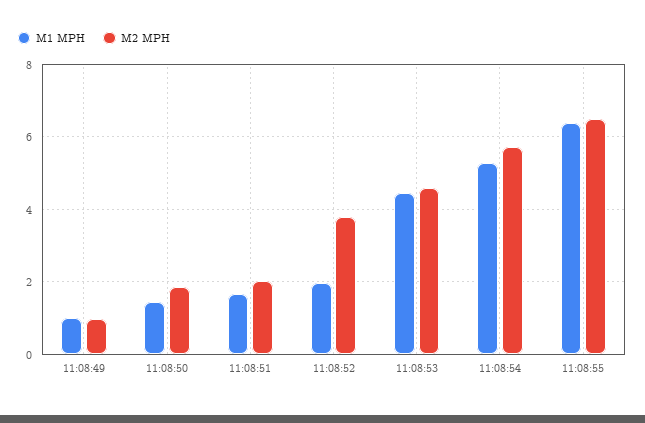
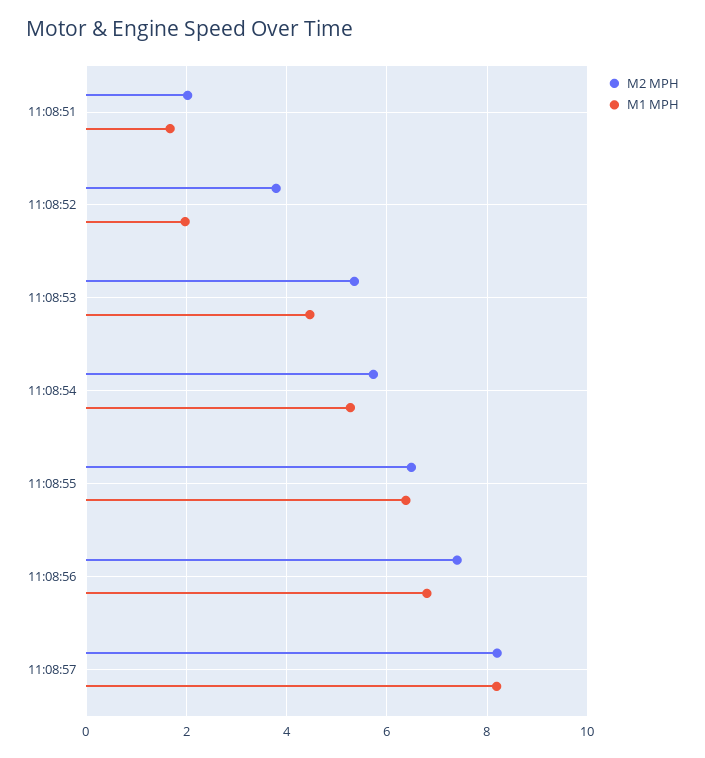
M1 MPH, 11:08:49: 1 -> none
M2 MPH, 11:08:49: 1 -> none
M1 MPH, 11:08:50: 1.4 -> none
M2 MPH, 11:08:50: 1.8 -> none
M2 MPH, 11:08:53: 4.6 -> 5.4
M2 MPH, 11:08:56: none -> 7.4
M1 MPH, 11:08:56: none -> 6.8
M2 MPH, 11:08:57: none -> 8.2
M1 MPH, 11:08:57: none -> 8.2

